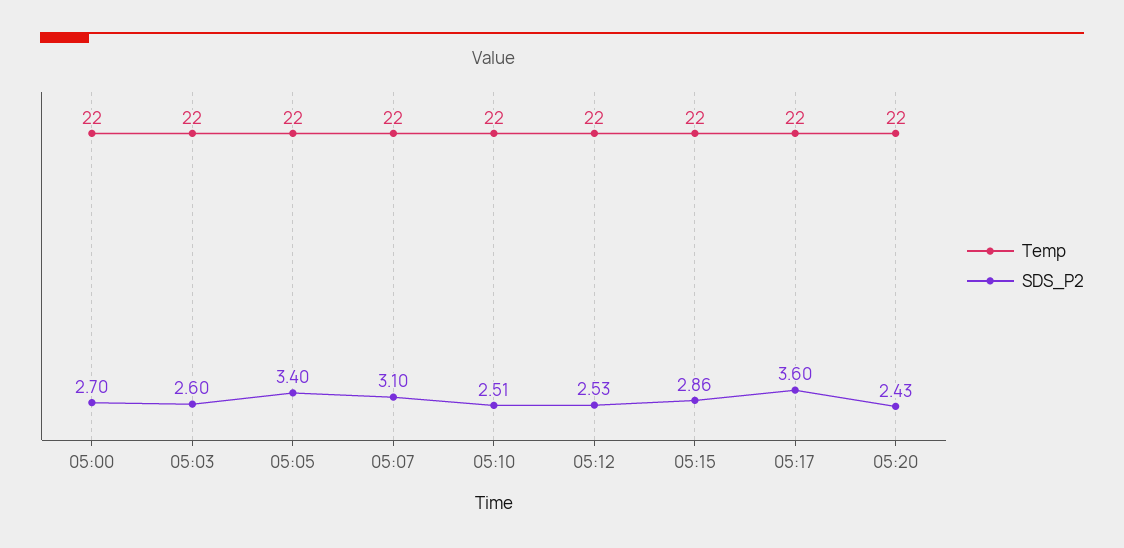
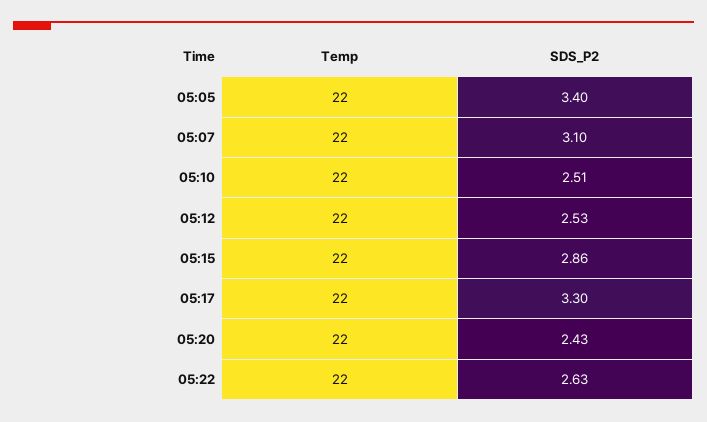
Temp, 05:00: 22 -> none
SDS_P2, 05:00: 2.7 -> none
Temp, 05:03: 22 -> none
SDS_P2, 05:03: 2.6 -> none
SDS_P2, 05:17: 3.6 -> 3.3
Temp, 05:22: none -> 22
SDS_P2, 05:22: none -> 2.63

